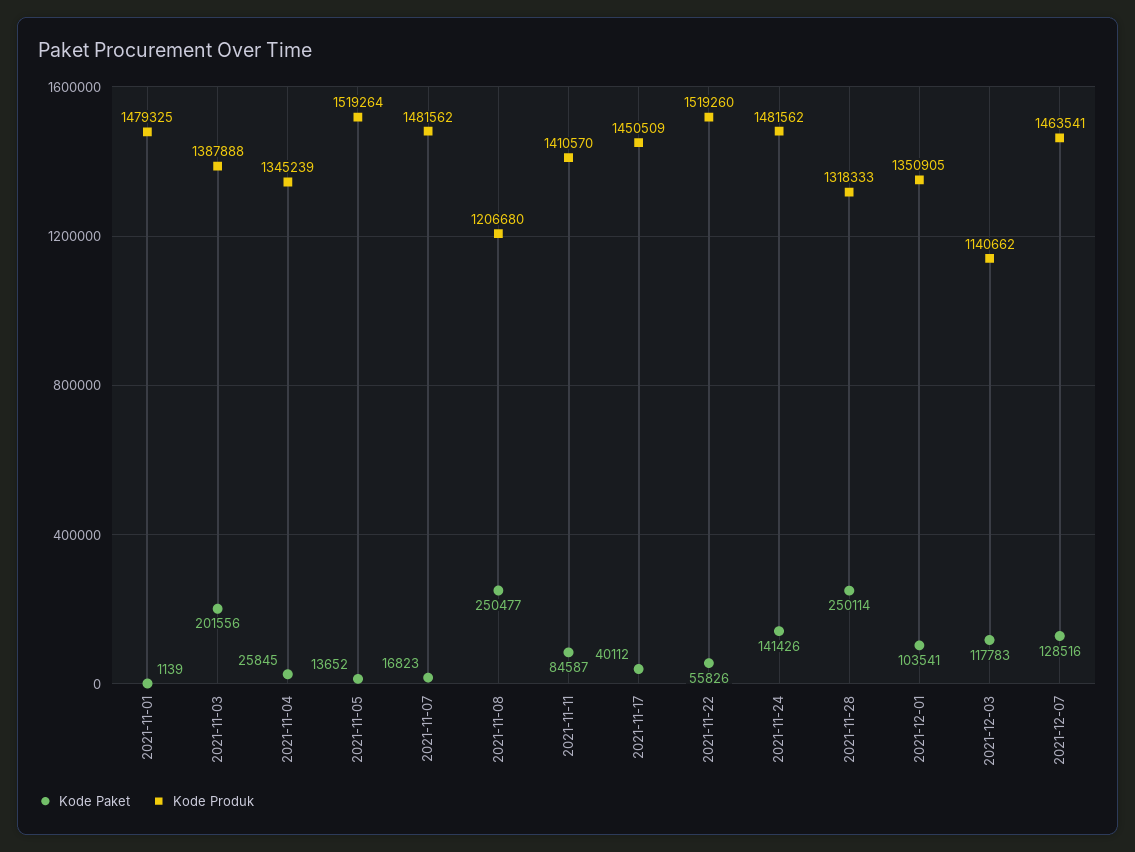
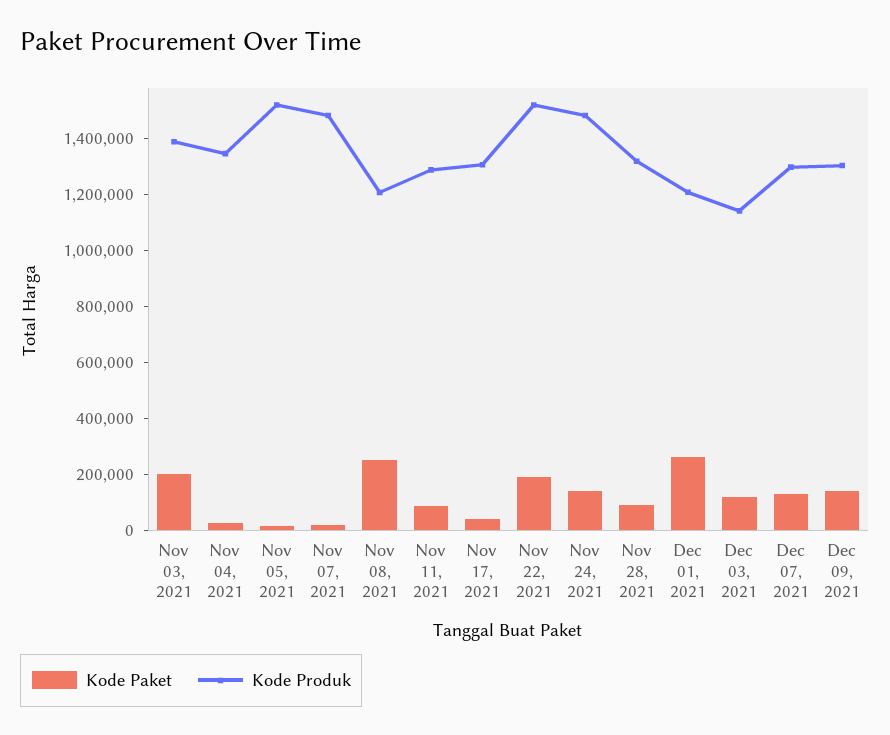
Kode Paket, 2021-11-01: 1139 -> none
Kode Produk, 2021-11-01: 1479325 -> none
Kode Produk, 2021-11-11: 1410570 -> 1300000
Kode Produk, 2021-11-17: 1450509 -> 1300000
Kode Paket, 2021-11-22: 55826 -> 200000
Kode Paket, 2021-11-28: 250114 -> 100000
Kode Paket, 2021-12-01: 103541 -> 250000
Kode Produk, 2021-12-01: 1350905 -> 1200000
Kode Produk, 2021-12-07: 1463541 -> 1300000
Kode Paket, Dec 09, 2021: none -> 150000
Kode Produk, Dec 09, 2021: none -> 1300000

